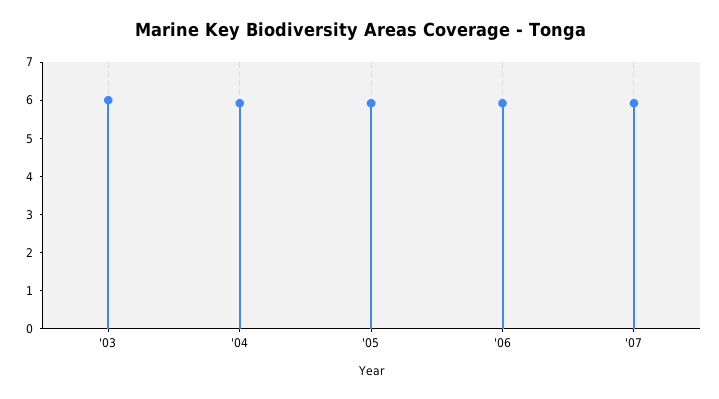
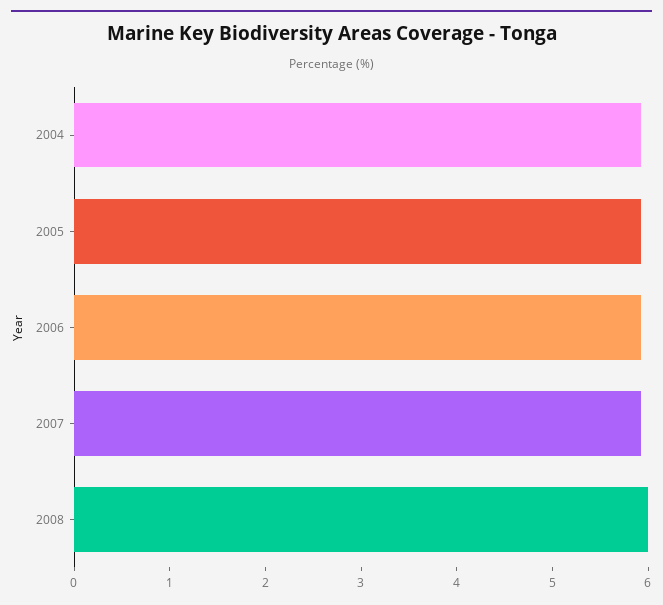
'03: 6 -> none
2008: none -> 6

